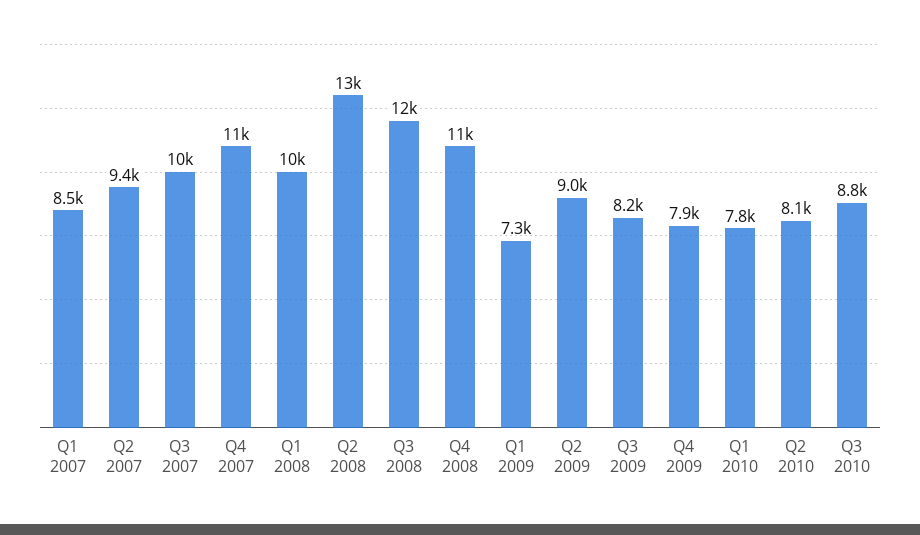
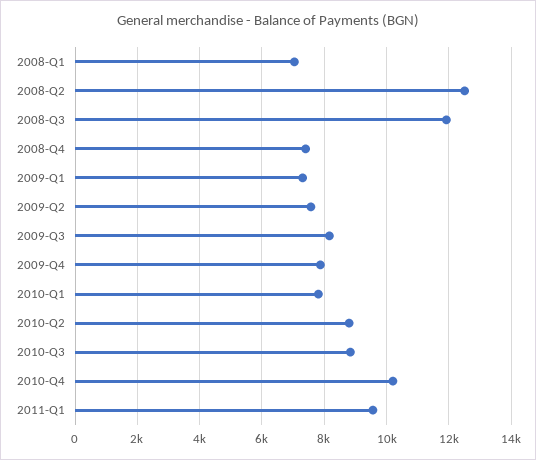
Q1 2007: 8500 -> none
Q2 2007: 9400 -> none
Q3 2007: 10000 -> none
Q4 2007: 11000 -> none
Q1 2008: 10000 -> 7000
Q4 2008: 11000 -> 7400
Q2 2009: 9000 -> 7600
Q2 2010: 8100 -> 8800
2010-Q4: none -> 10200
2011-Q1: none -> 9600

